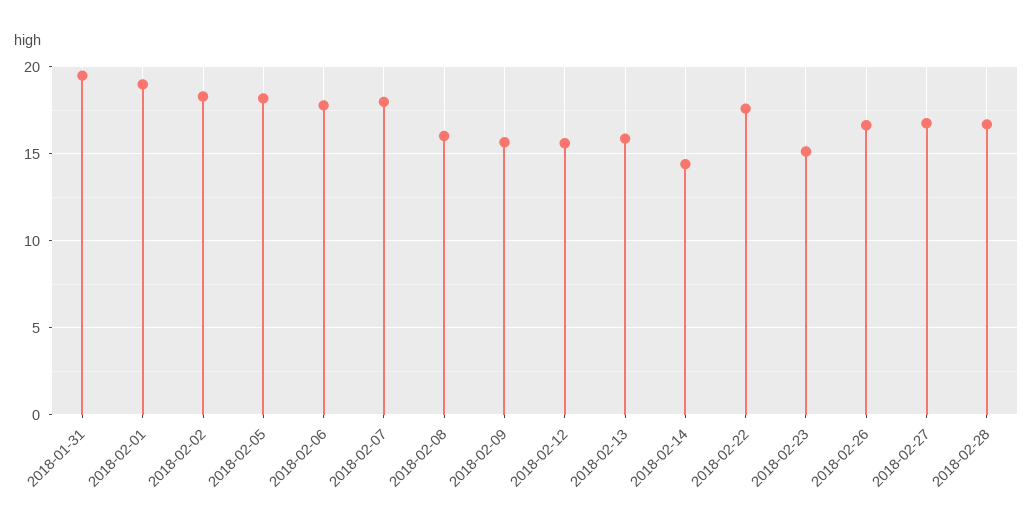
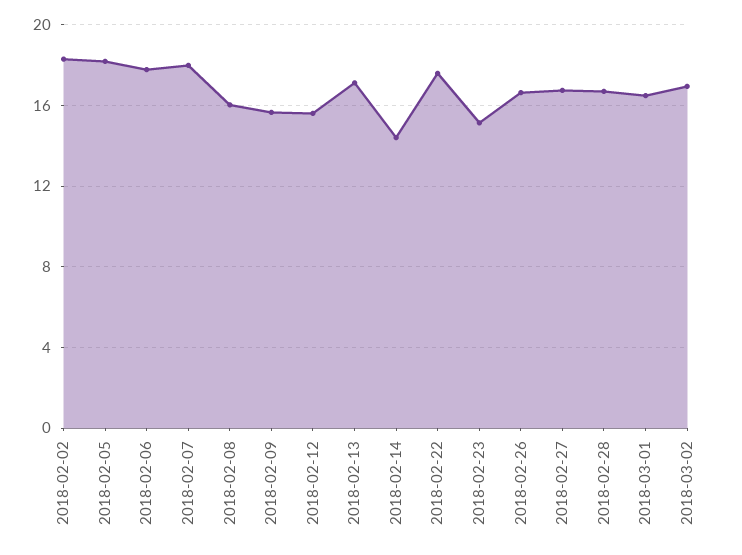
2018-01-31: 19.5 -> none
2018-02-01: 19 -> none
2018-02-13: 16 -> 17
2018-03-01: none -> 16.5
2018-03-02: none -> 17

